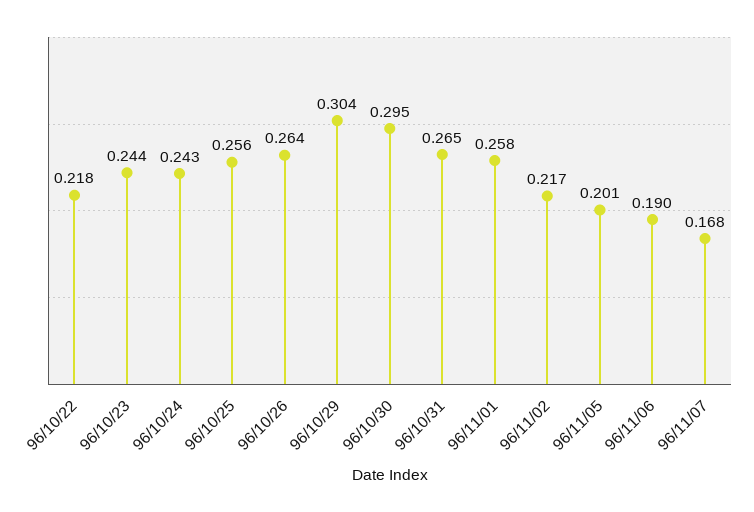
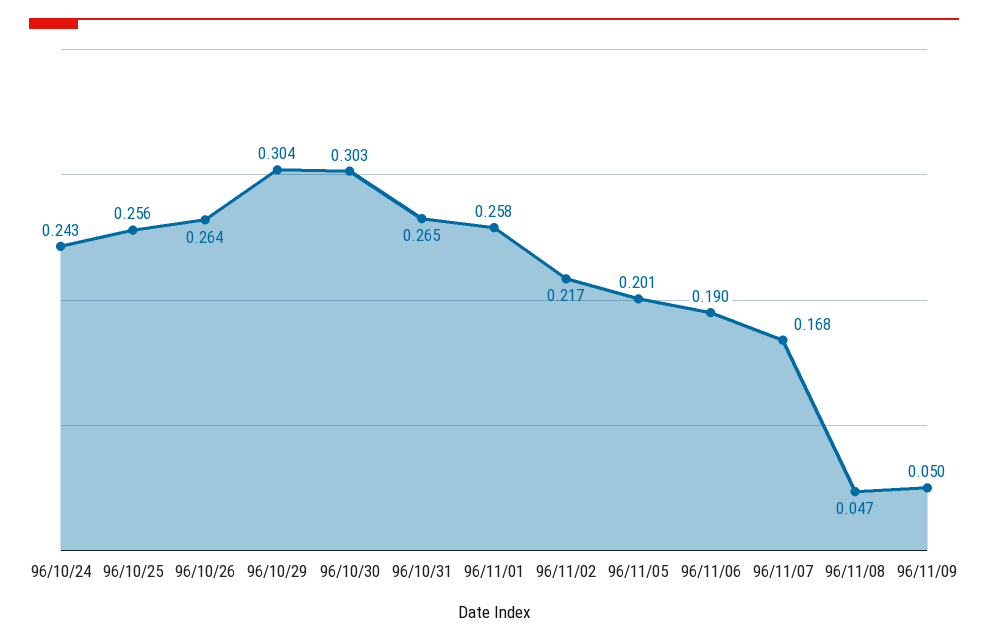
96/10/22: 0.218 -> none
96/10/23: 0.244 -> none
96/10/30: 0.295 -> 0.303
96/11/08: none -> 0.047
96/11/09: none -> 0.05

